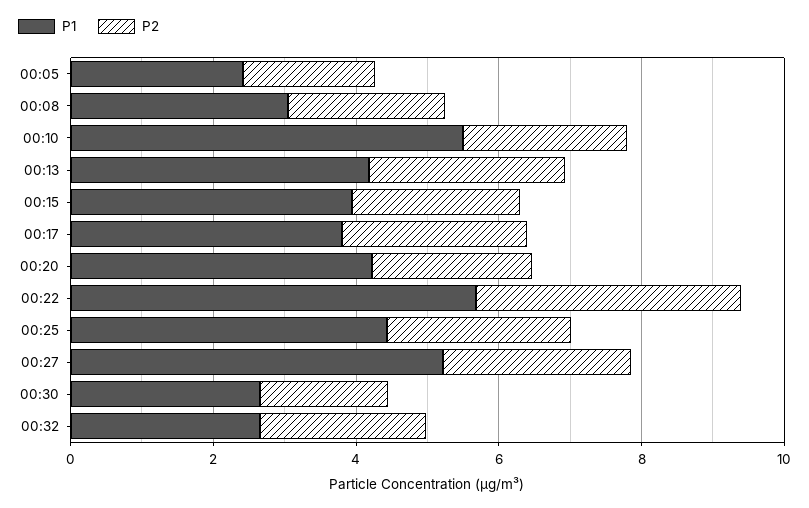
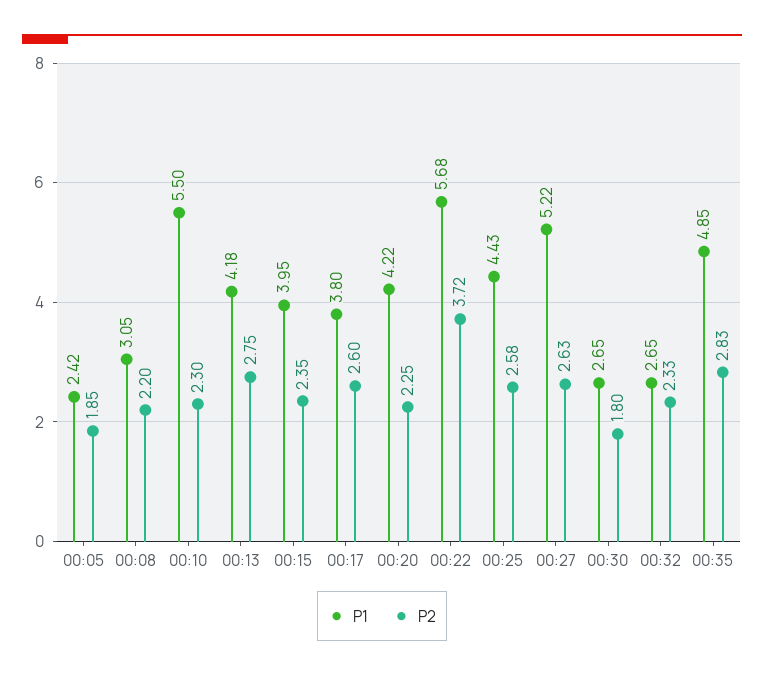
P1, 00:35: none -> 4.85
P2, 00:35: none -> 2.83

